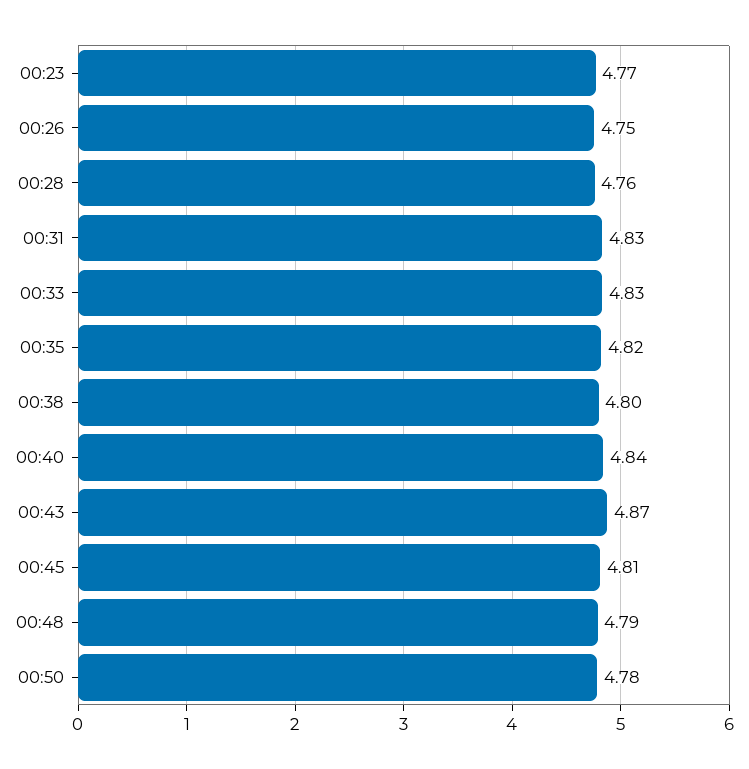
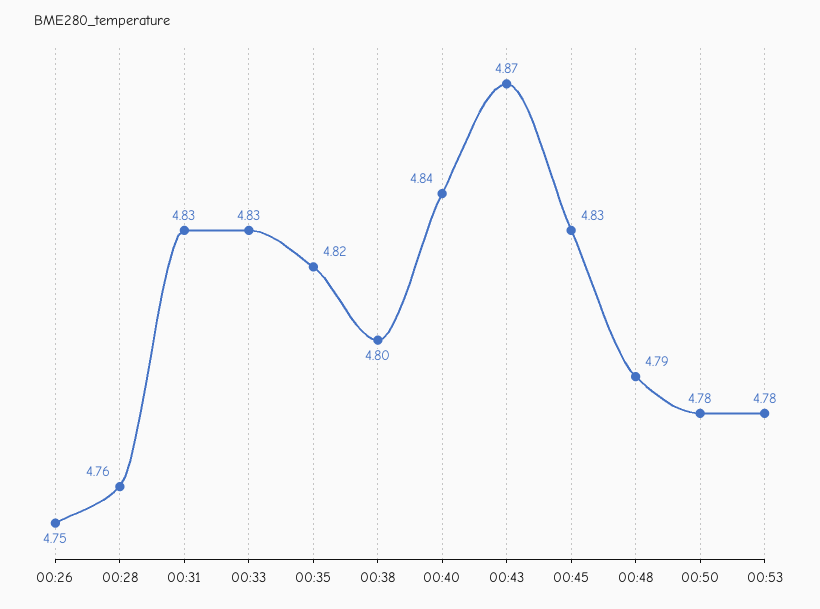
00:23: 4.77 -> none
00:45: 4.81 -> 4.83
00:53: none -> 4.78

